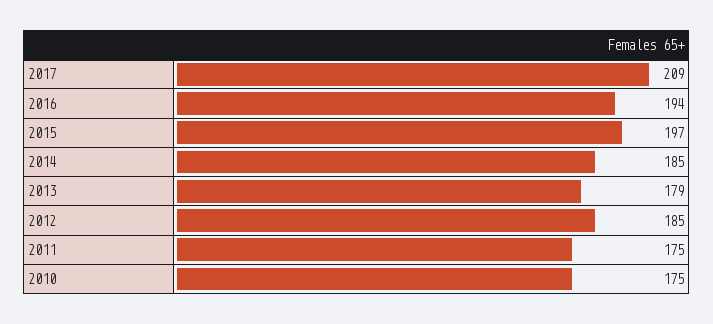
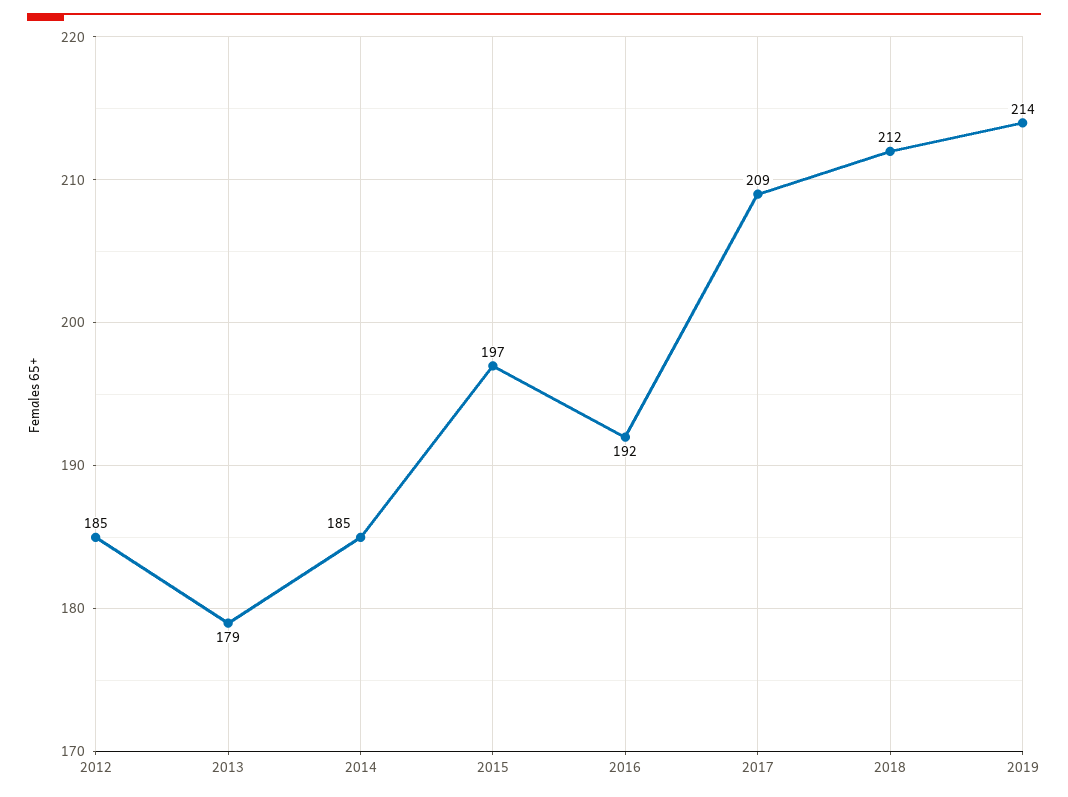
2016: 194 -> 192
2011: 175 -> none
2010: 175 -> none
2018: none -> 212
2019: none -> 214

